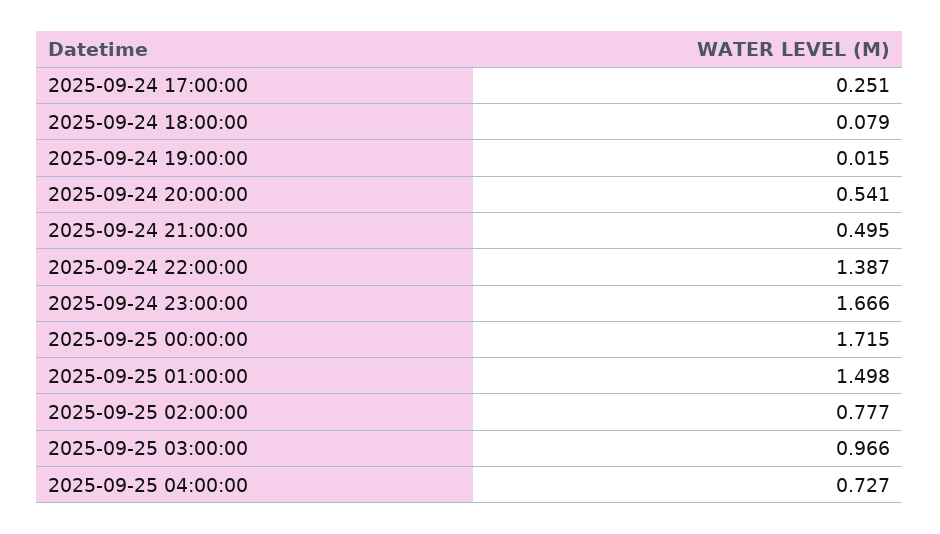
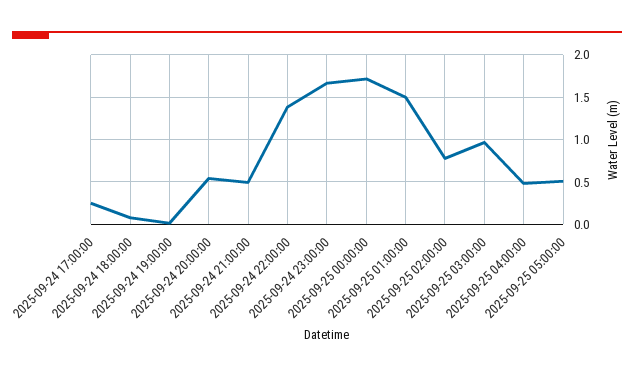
2025-09-25 04:00:00: 0.727 -> 0.5
2025-09-25 05:00:00: none -> 0.5

